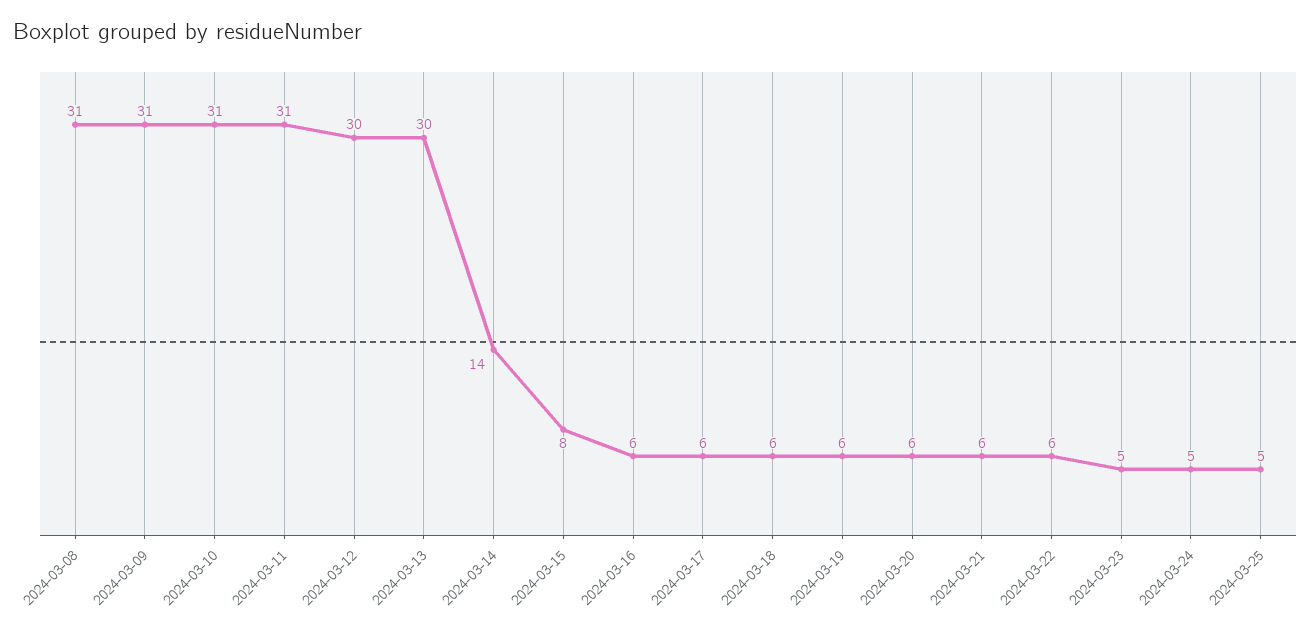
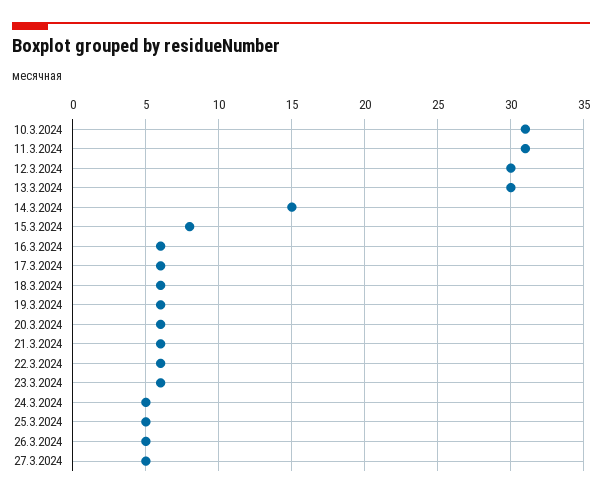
2024-03-08: 31 -> none
2024-03-09: 31 -> none
2024-03-14: 14 -> 15
2024-03-23: 5 -> 6
26.3.2024: none -> 5
27.3.2024: none -> 5

